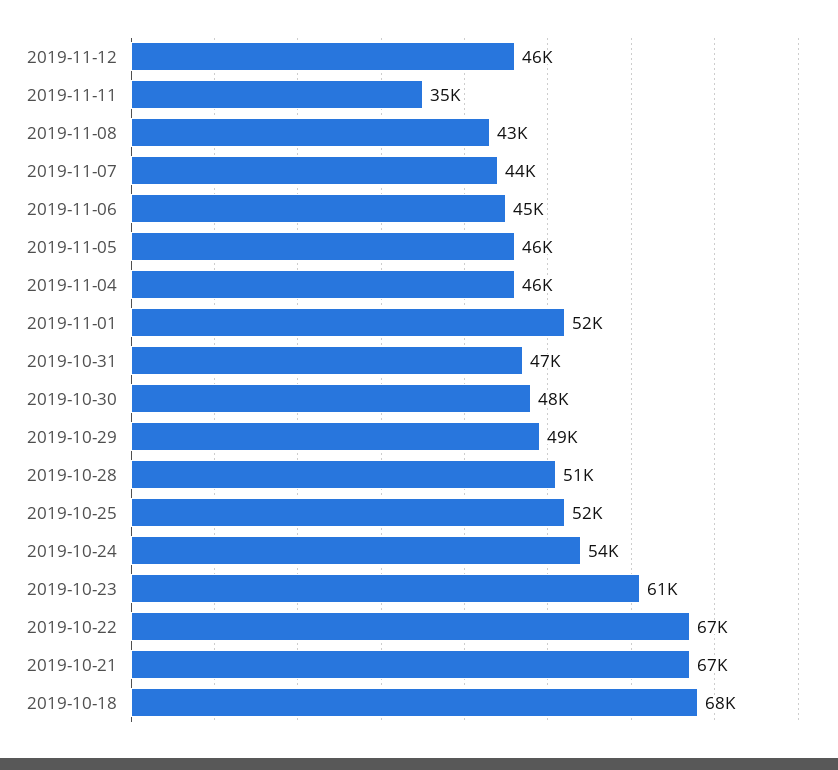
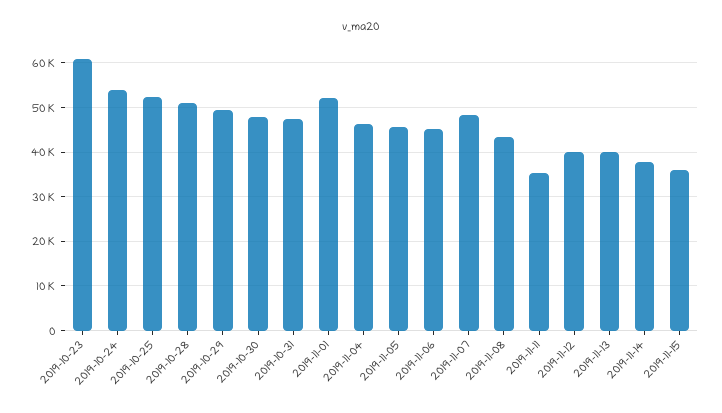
2019-11-12: 46000 -> 40000
2019-11-07: 44000 -> 48000
2019-10-22: 67000 -> none
2019-10-21: 67000 -> none
2019-10-18: 68000 -> none
2019-11-13: none -> 40000
2019-11-14: none -> 38000
2019-11-15: none -> 36000

